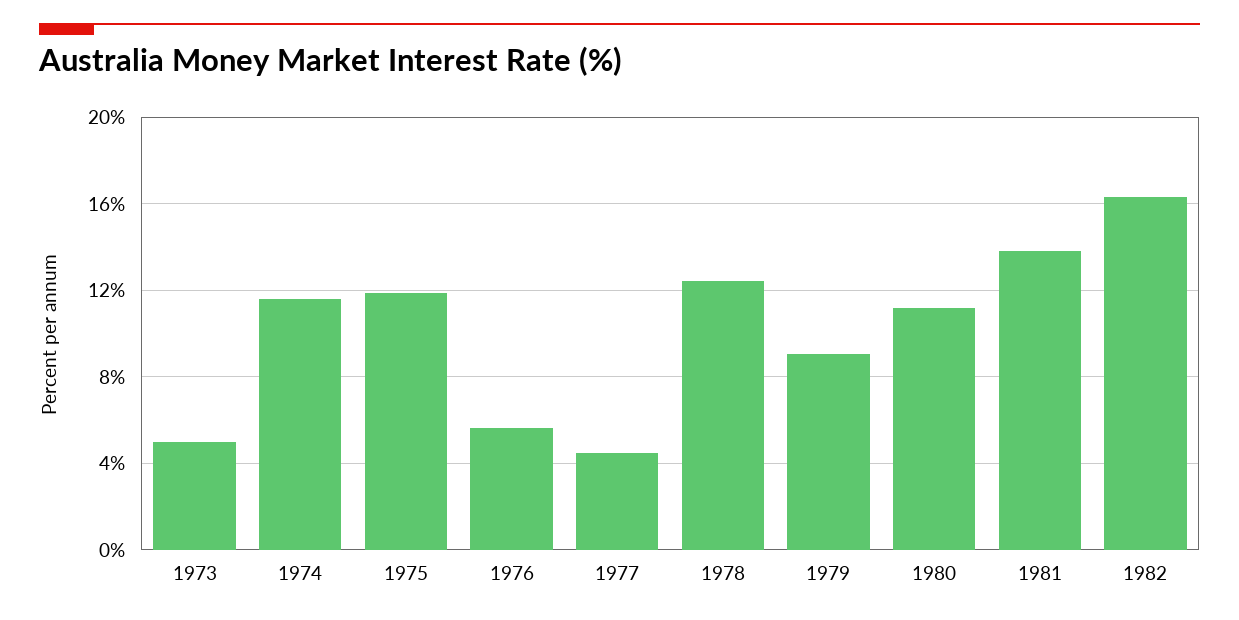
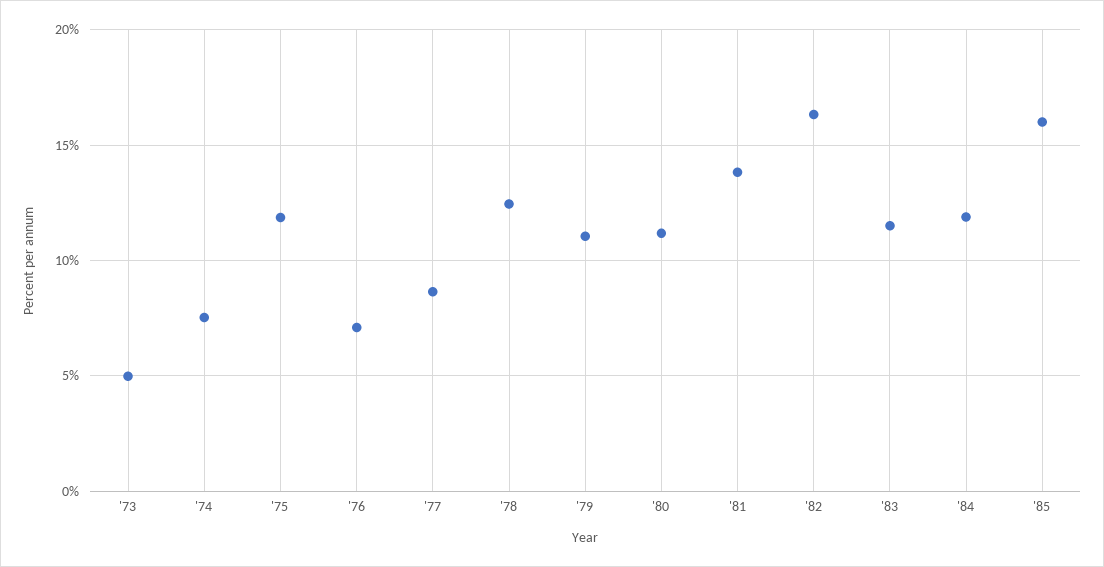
1974: 11.5 -> 7.5
1976: 5.5 -> 7
1977: 4.5 -> 8.5
1979: 9 -> 11
'83: none -> 11.5
'84: none -> 12
'85: none -> 16

